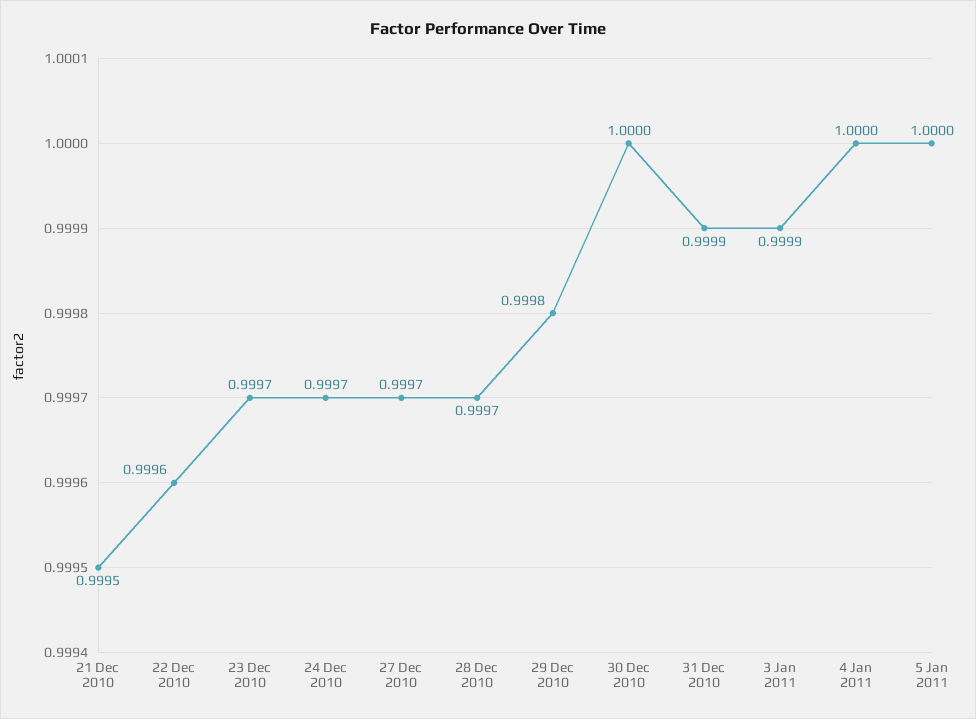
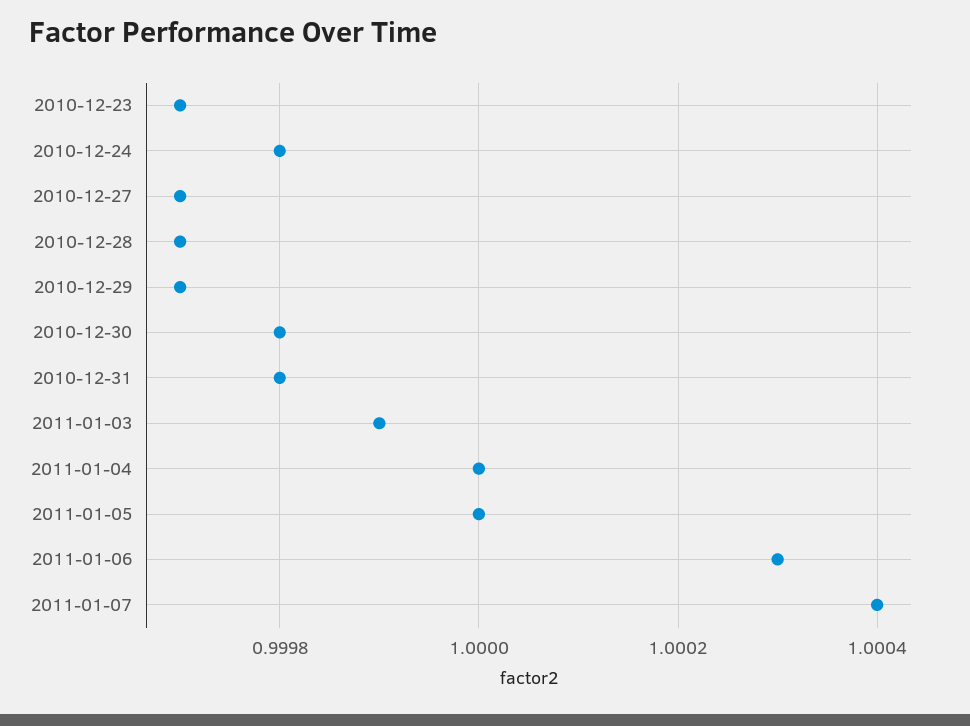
21 Dec 2010: 0.9995 -> none
22 Dec 2010: 0.9996 -> none
24 Dec 2010: 0.9997 -> 0.9998
29 Dec 2010: 0.9998 -> 0.9997
30 Dec 2010: 1 -> 0.9998
31 Dec 2010: 0.9999 -> 0.9998
2011-01-06: none -> 1.0003
2011-01-07: none -> 1.0004

